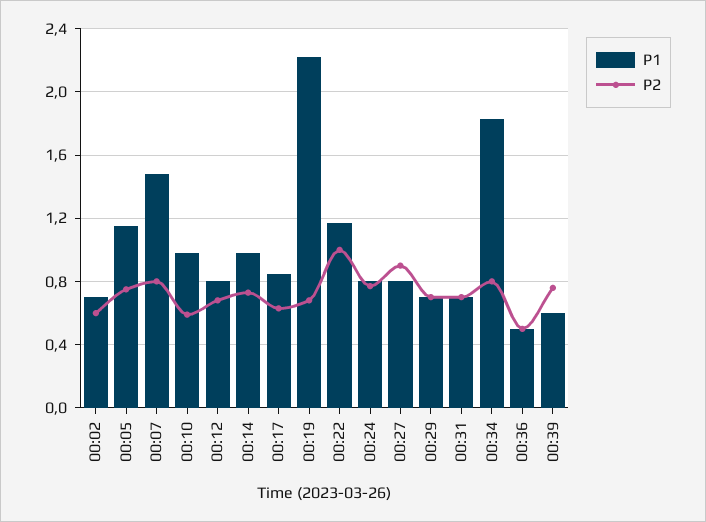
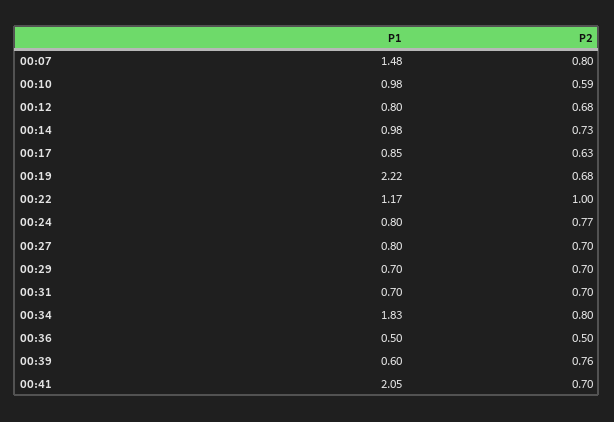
P1, 00:02: 0.7 -> none
P2, 00:02: 0.6 -> none
P1, 00:05: 1.15 -> none
P2, 00:05: 0.75 -> none
P2, 00:27: 0.9 -> 0.7
P1, 00:41: none -> 2.05
P2, 00:41: none -> 0.7

